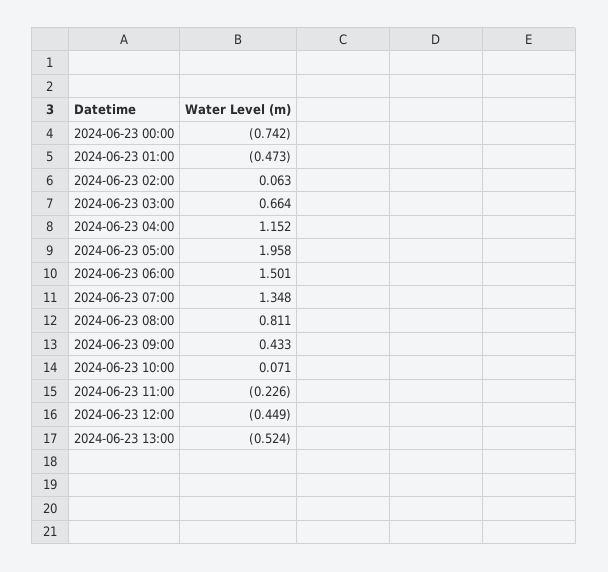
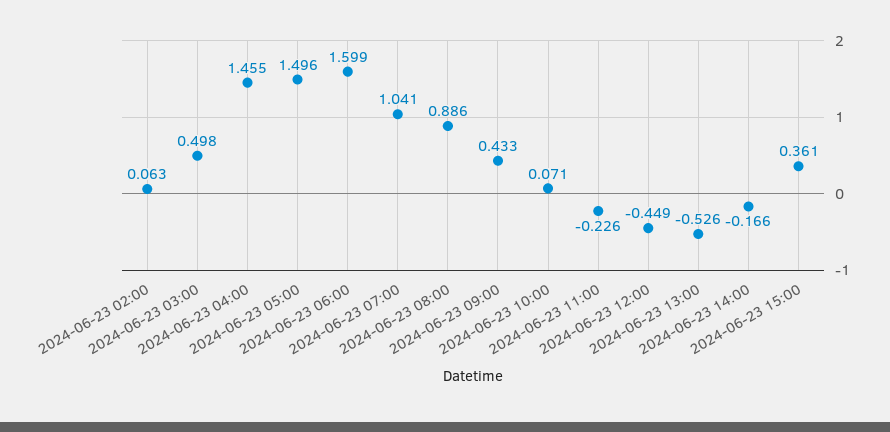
2024-06-23 00:00: -0.742 -> none
2024-06-23 01:00: -0.473 -> none
2024-06-23 03:00: 0.664 -> 0.498
2024-06-23 04:00: 1.152 -> 1.455
2024-06-23 05:00: 1.958 -> 1.496
2024-06-23 06:00: 1.501 -> 1.599
2024-06-23 07:00: 1.348 -> 1.041
2024-06-23 08:00: 0.811 -> 0.886
2024-06-23 13:00: -0.524 -> -0.526
2024-06-23 14:00: none -> -0.166
2024-06-23 15:00: none -> 0.361

